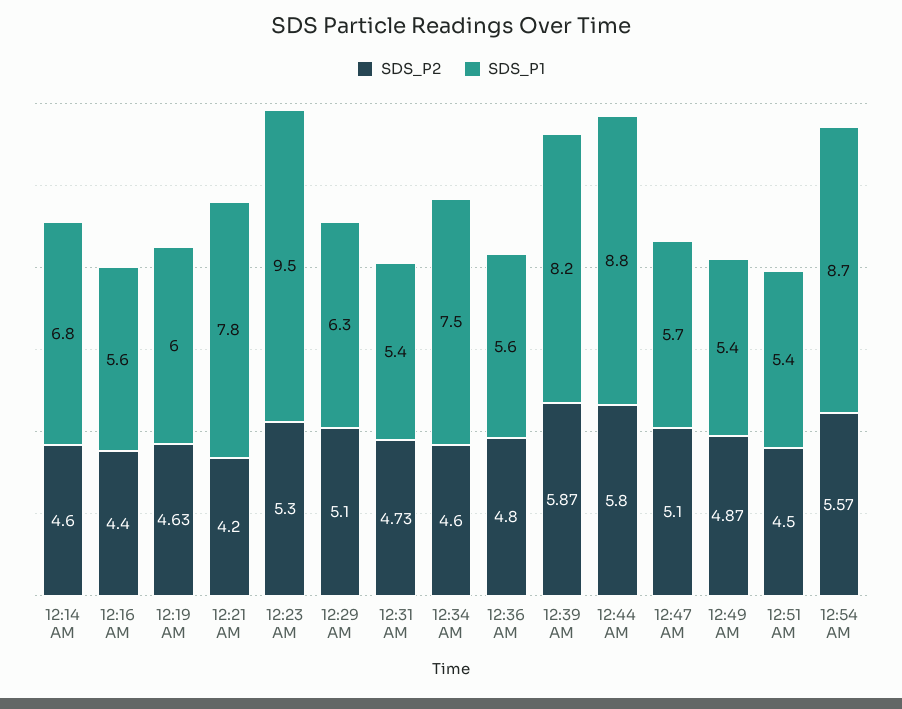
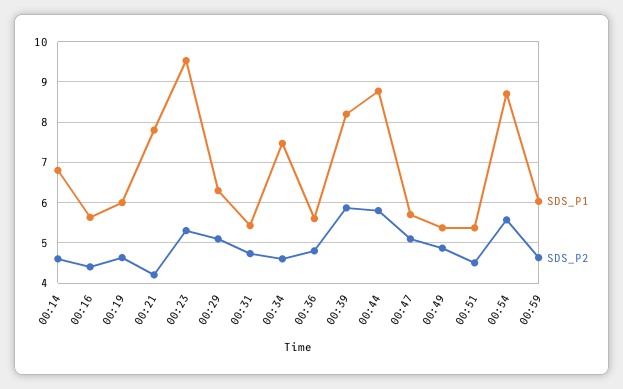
SDS_P1, 00:59: none -> 6
SDS_P2, 00:59: none -> 4.6

